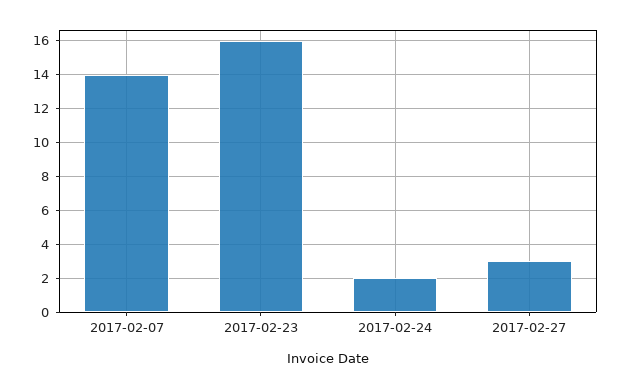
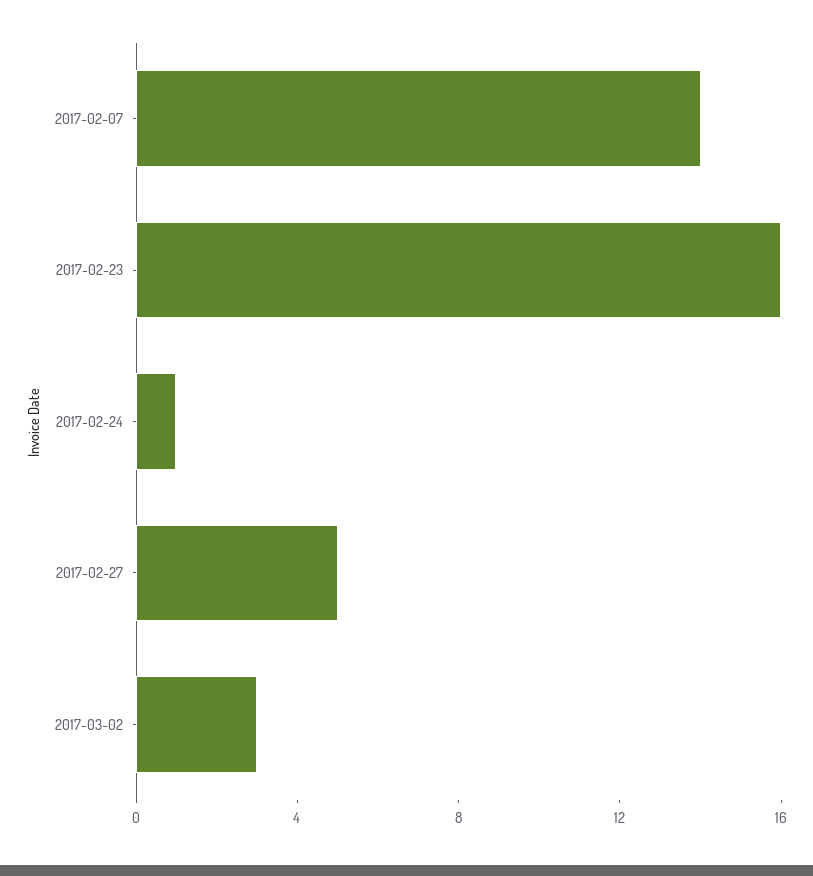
2017-02-24: 2 -> 1
2017-02-27: 3 -> 5
2017-03-02: none -> 3

